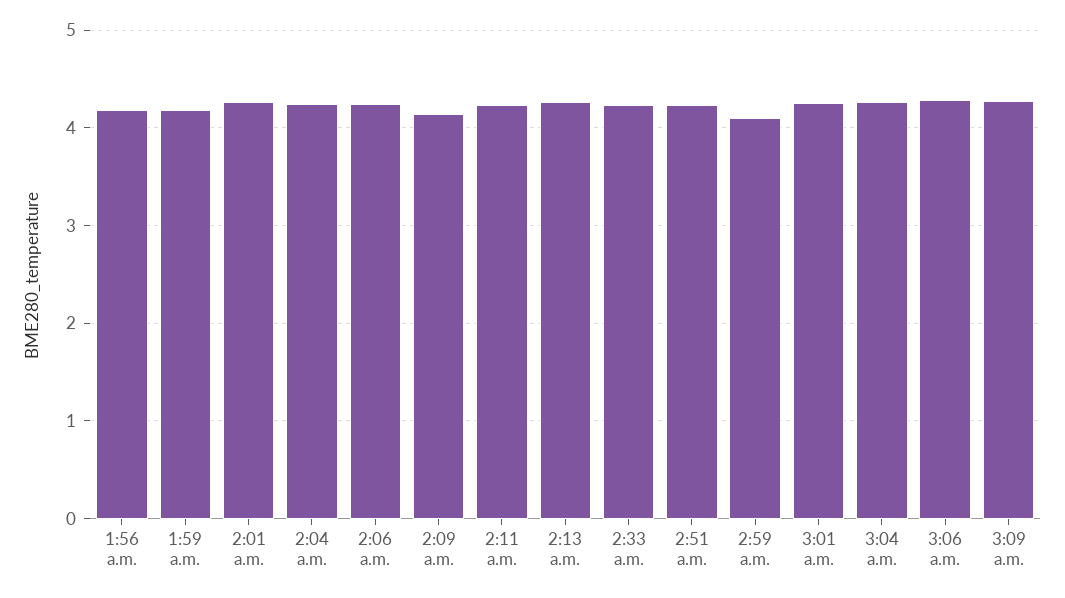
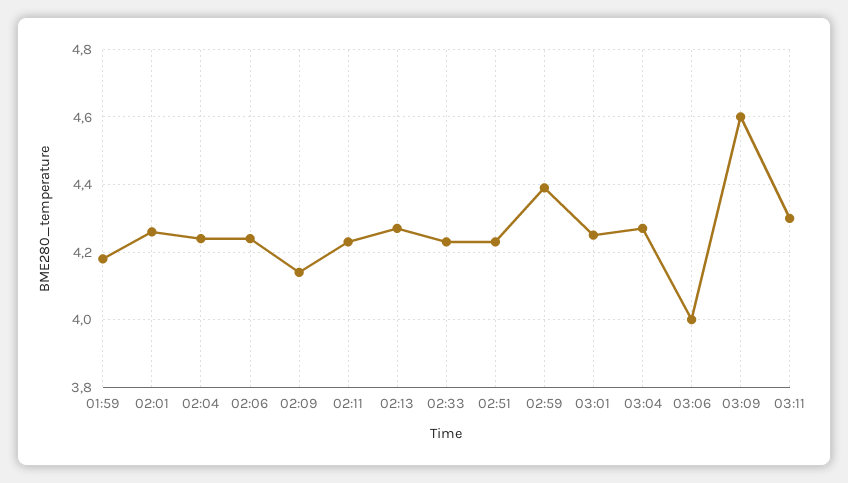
1:56 a.m.: 4.2 -> none
2:59 a.m.: 4.1 -> 4.4
3:06 a.m.: 4.3 -> 4
3:09 a.m.: 4.3 -> 4.6
03:11: none -> 4.3

